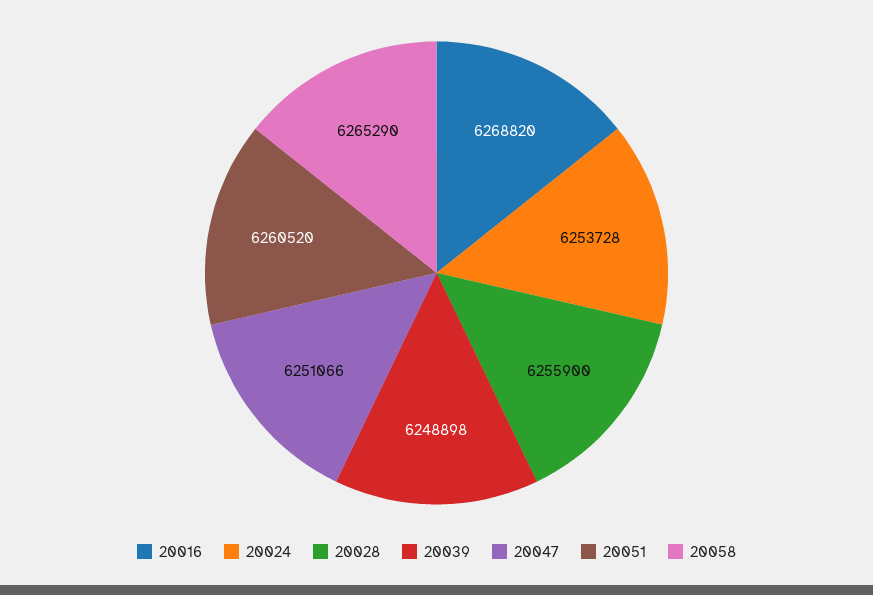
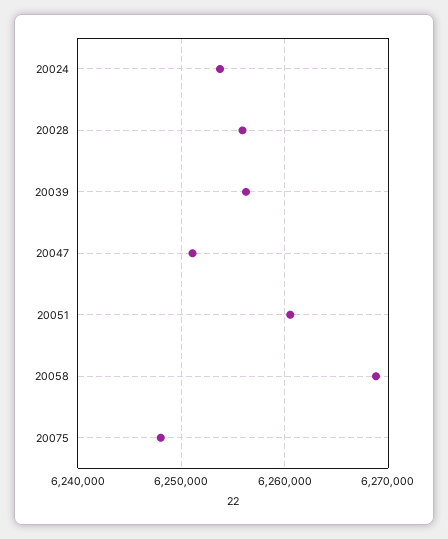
20016: 6268820 -> none
20039: 6248898 -> 6256000
20058: 6265290 -> 6269000
20075: none -> 6248000

